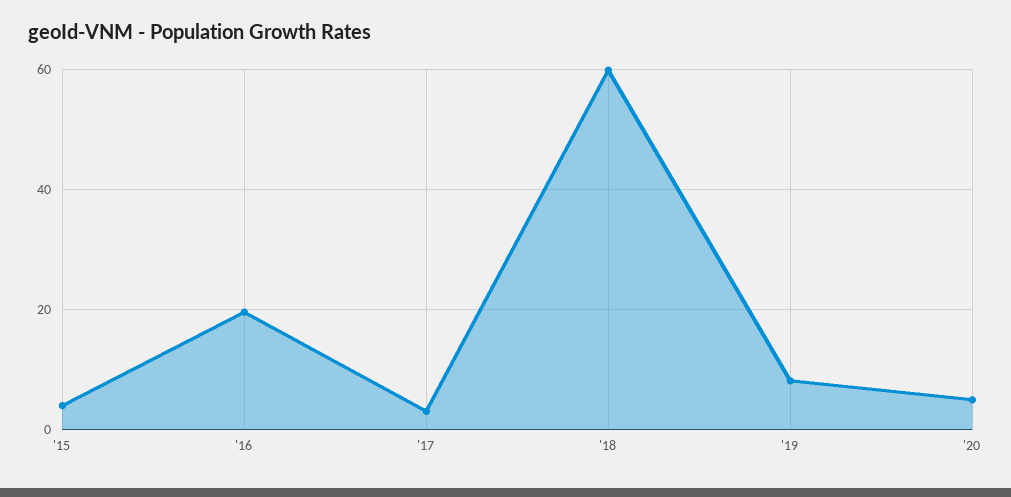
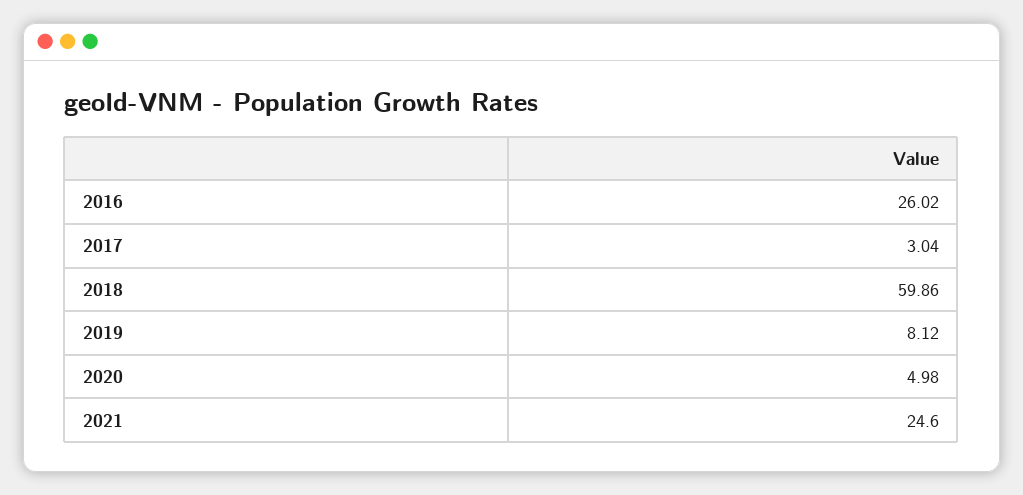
'15: 4 -> none
'16: 20 -> 26.02
2021: none -> 24.6

